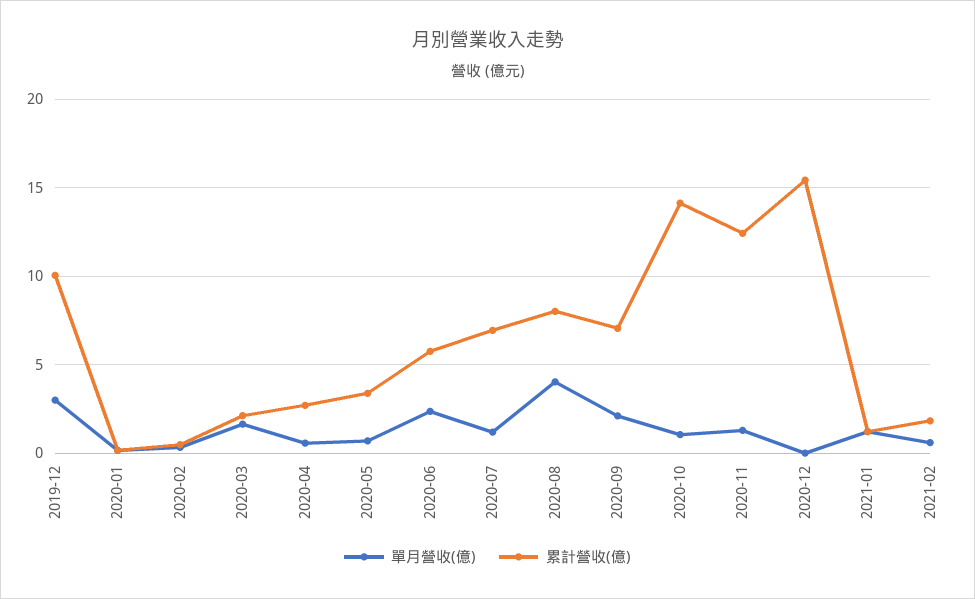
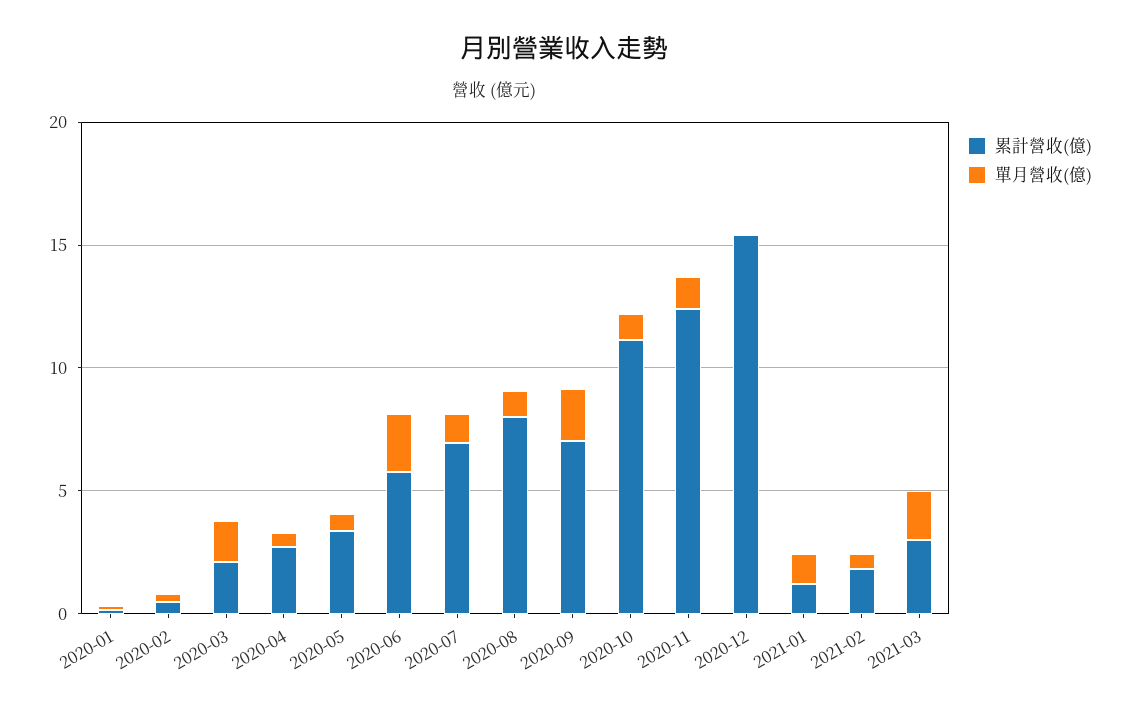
單月營收(億), 2019-12: 3 -> none
累計營收(億), 2019-12: 10 -> none
單月營收(億), 2020-08: 4 -> 1
累計營收(億), 2020-10: 14 -> 11
累計營收(億), 2021-03: none -> 3
單月營收(億), 2021-03: none -> 2

